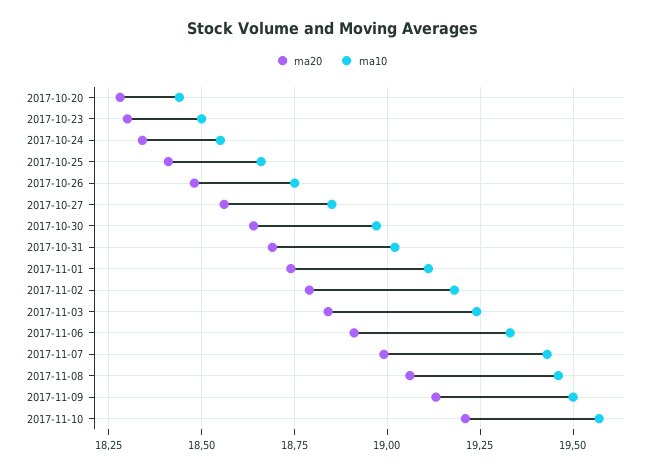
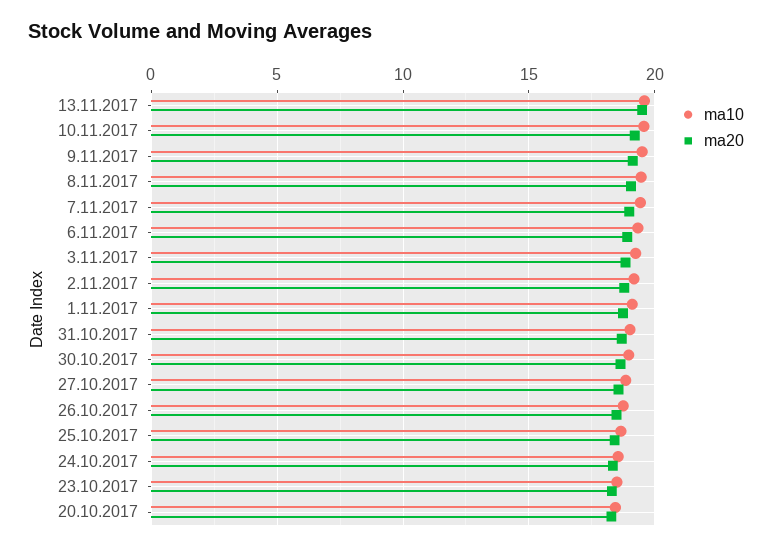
ma10, 13.11.2017: none -> 19.5
ma20, 13.11.2017: none -> 19.5

